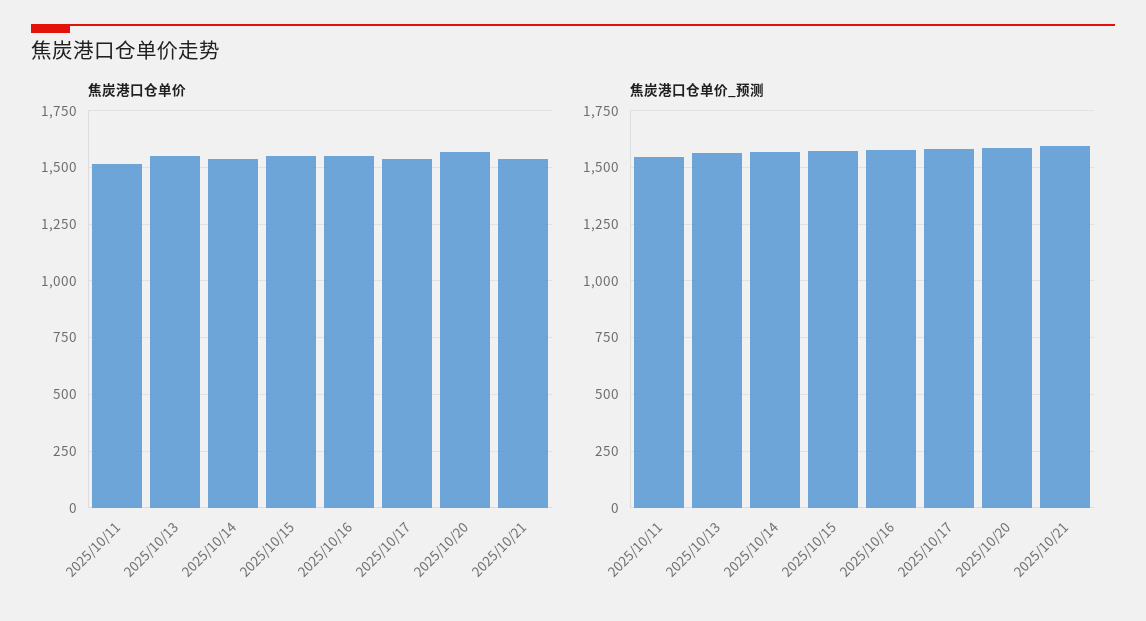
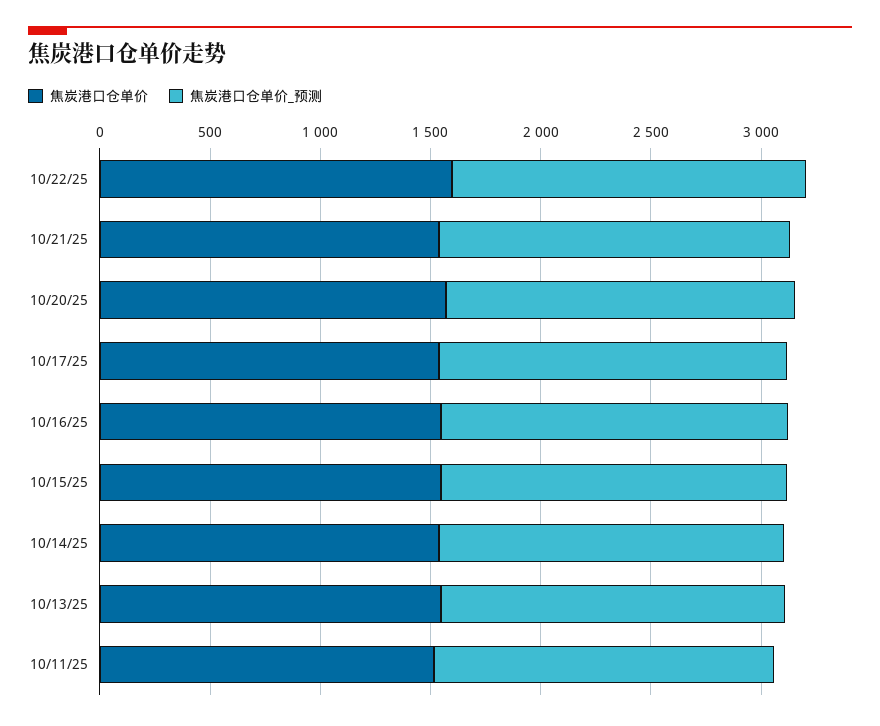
焦炭港口仓单价, 10/22/25: none -> 1600
焦炭港口仓单价_预测, 10/22/25: none -> 1600

